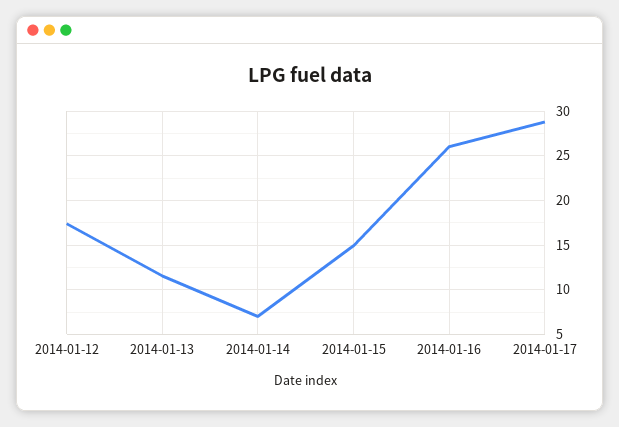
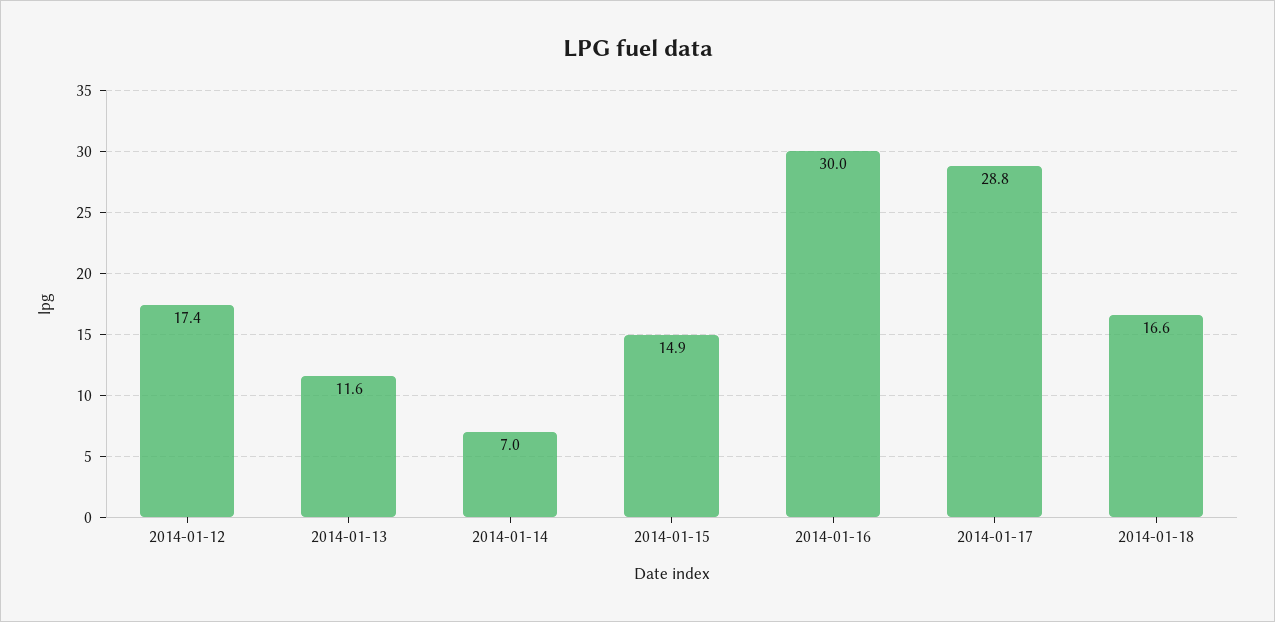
2014-01-16: 26 -> 30
2014-01-18: none -> 16.6

